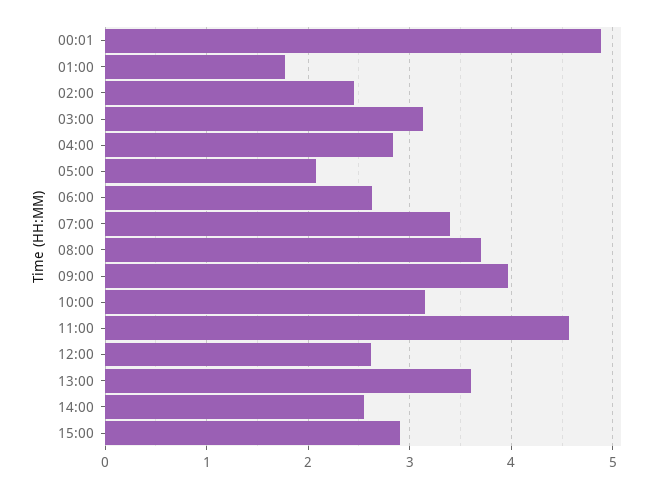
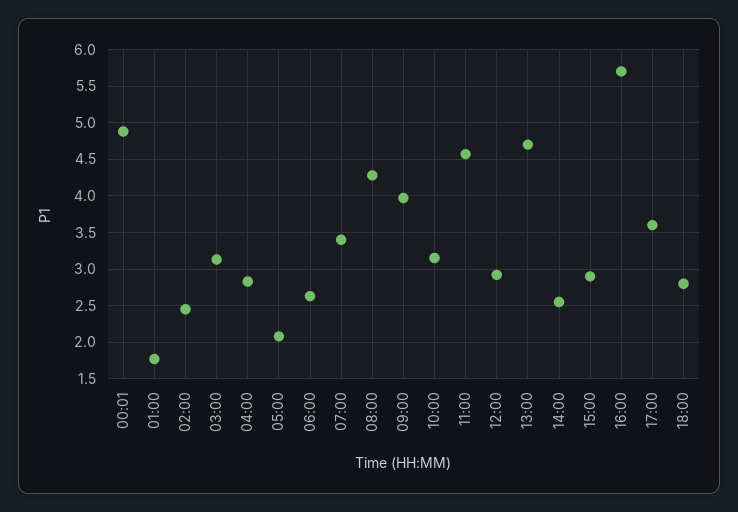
08:00: 3.7 -> 4.3
12:00: 2.6 -> 2.9
13:00: 3.6 -> 4.7
16:00: none -> 5.7
17:00: none -> 3.6
18:00: none -> 2.8

